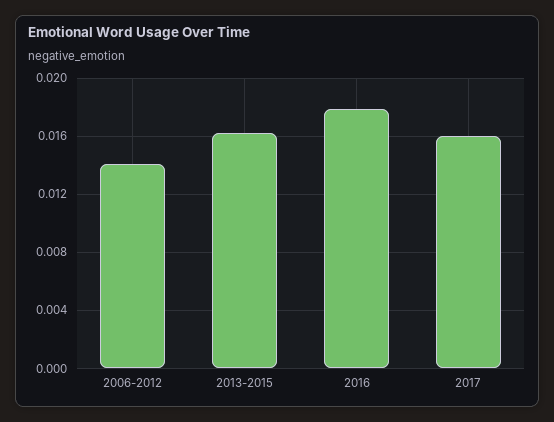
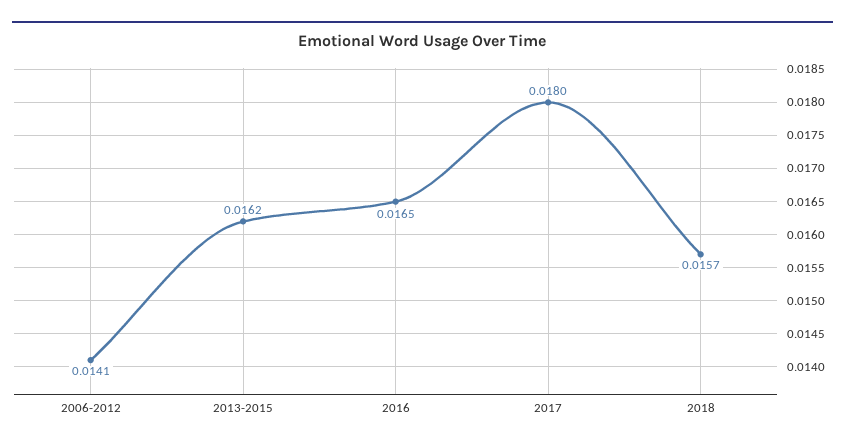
2016: 0.018 -> 0.0165
2017: 0.016 -> 0.018
2018: none -> 0.0157

